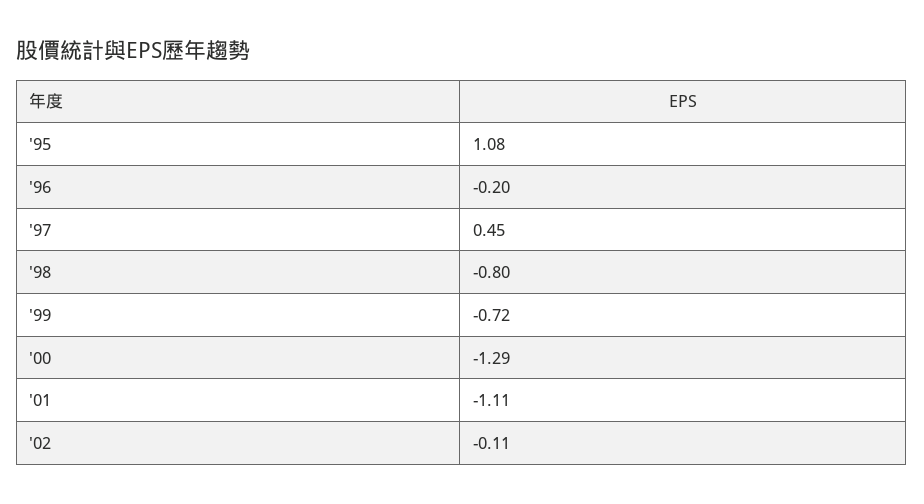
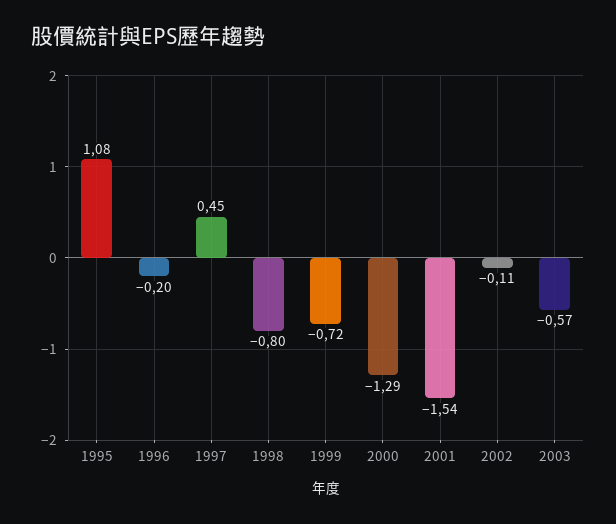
'01: -1.11 -> -1.54
2003: none -> -0.57

